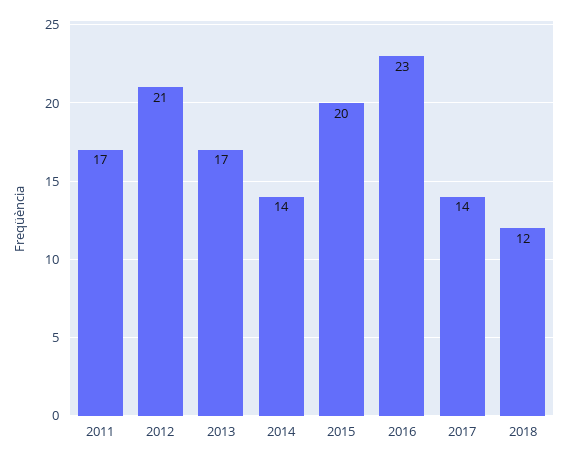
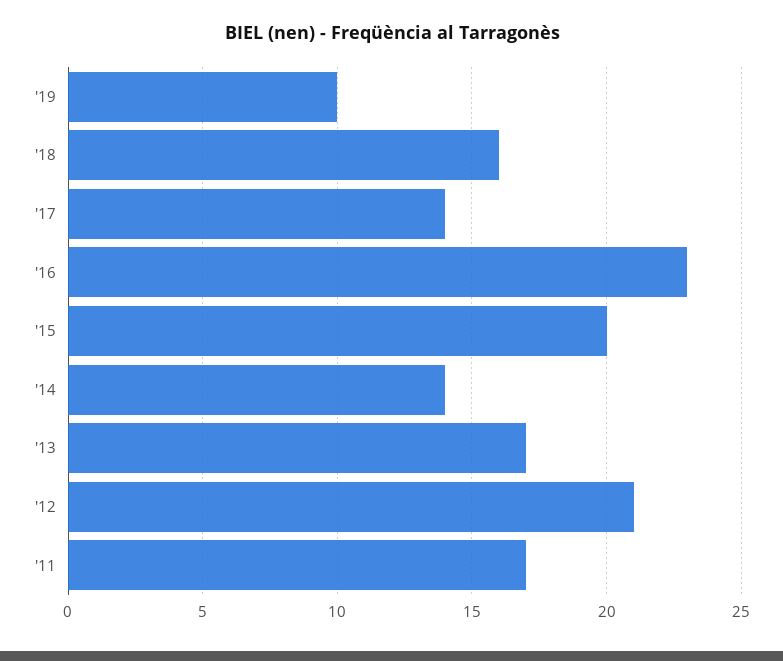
2018: 12 -> 16
'19: none -> 10

